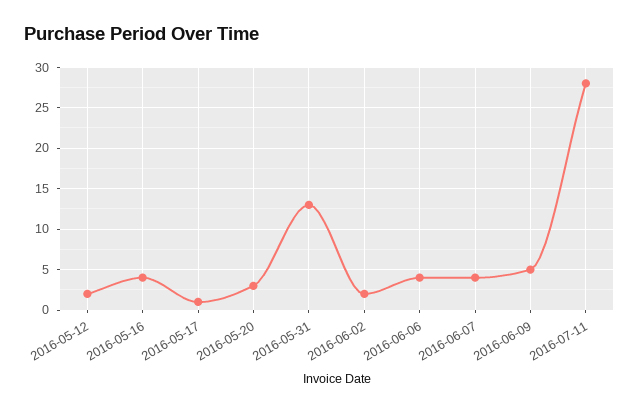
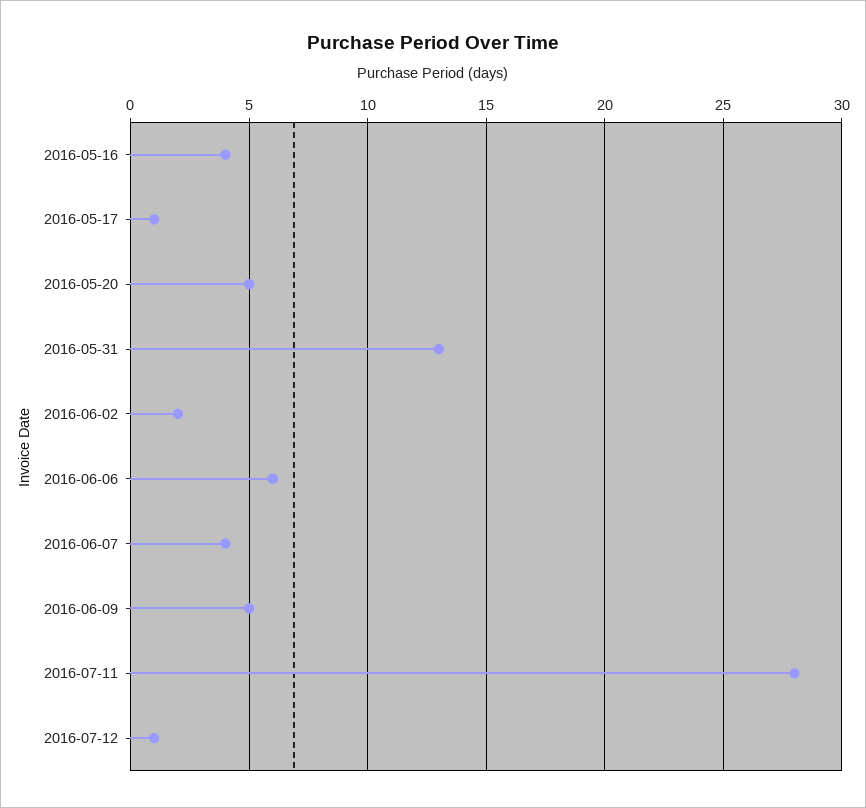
2016-05-12: 2 -> none
2016-05-20: 3 -> 5
2016-06-06: 4 -> 6
2016-07-12: none -> 1

